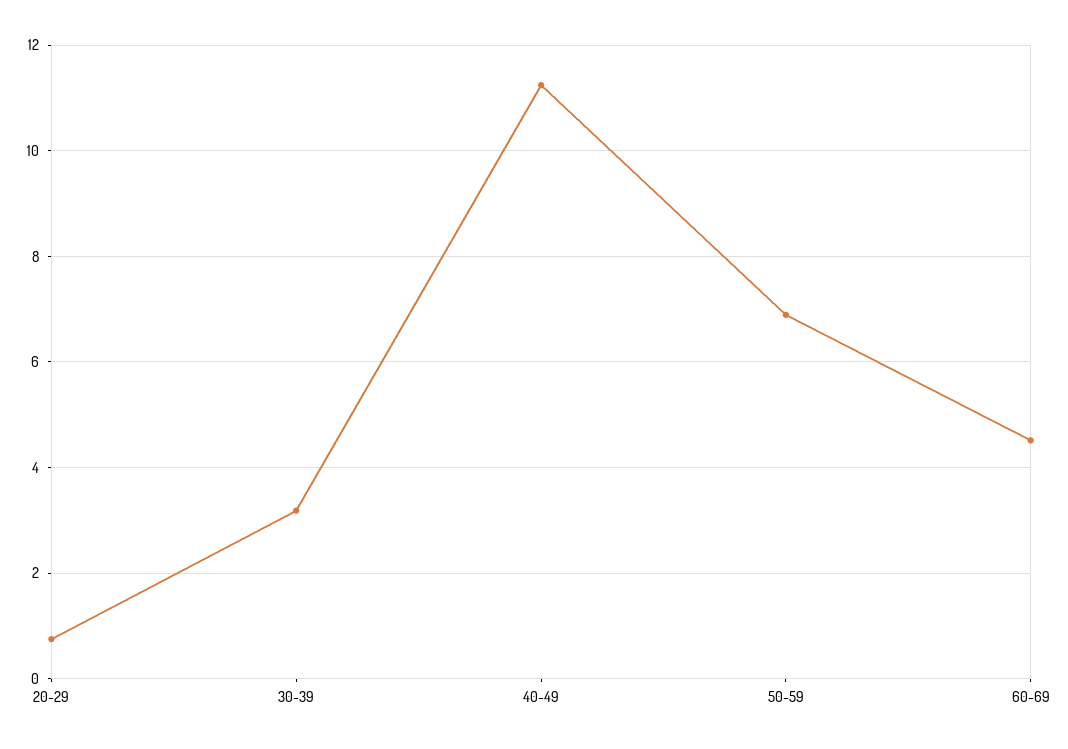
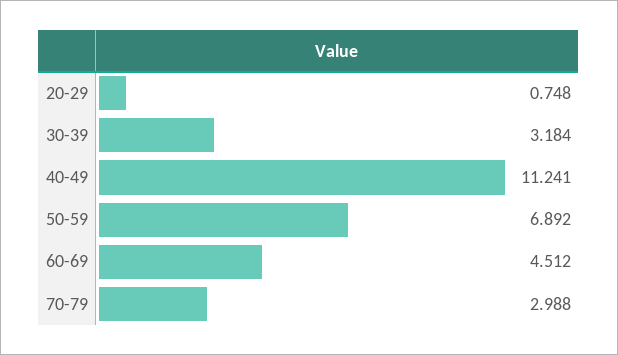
70-79: none -> 2.988

